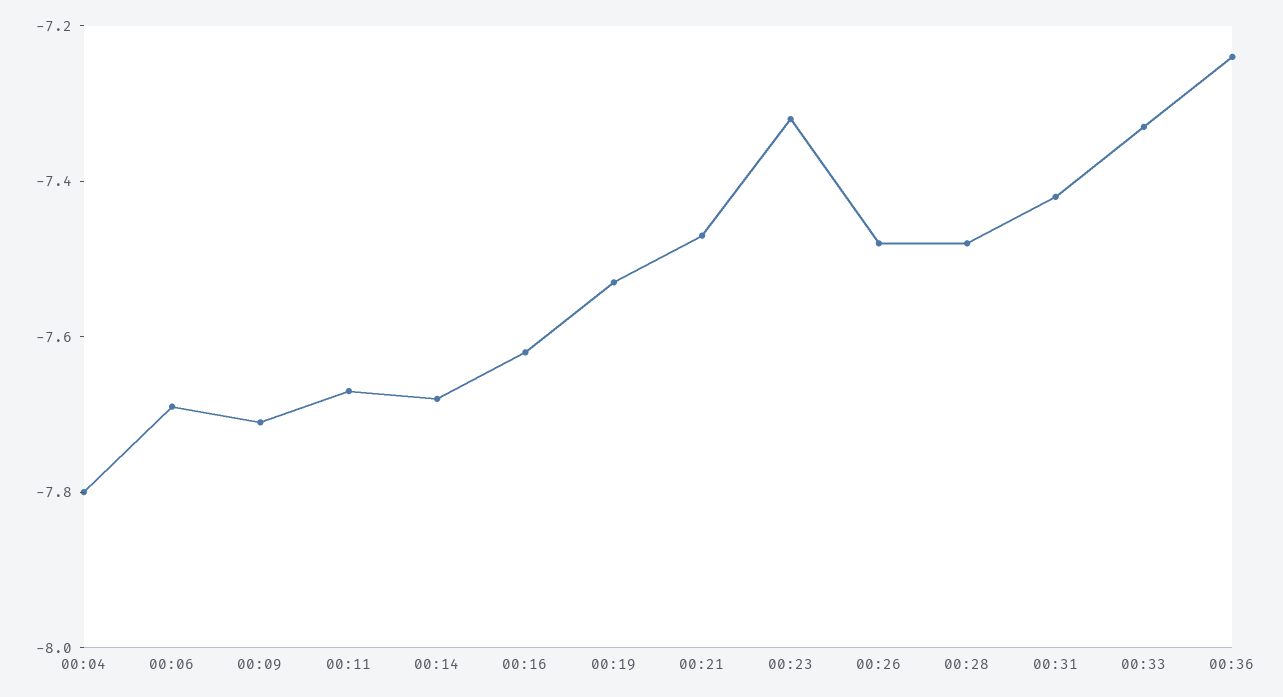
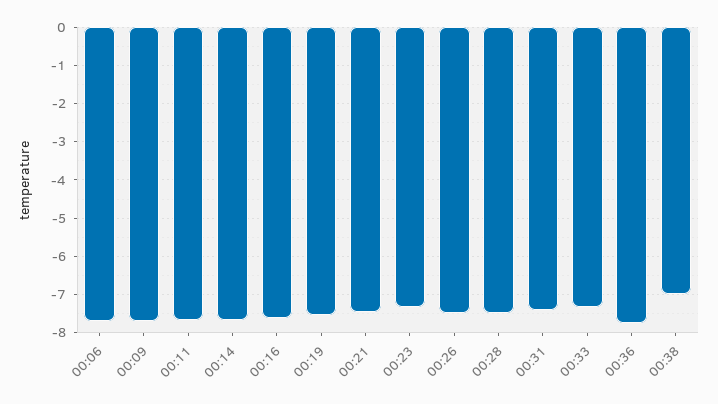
00:04: -7.8 -> none
00:36: -7.25 -> -7.8
00:38: none -> -7

